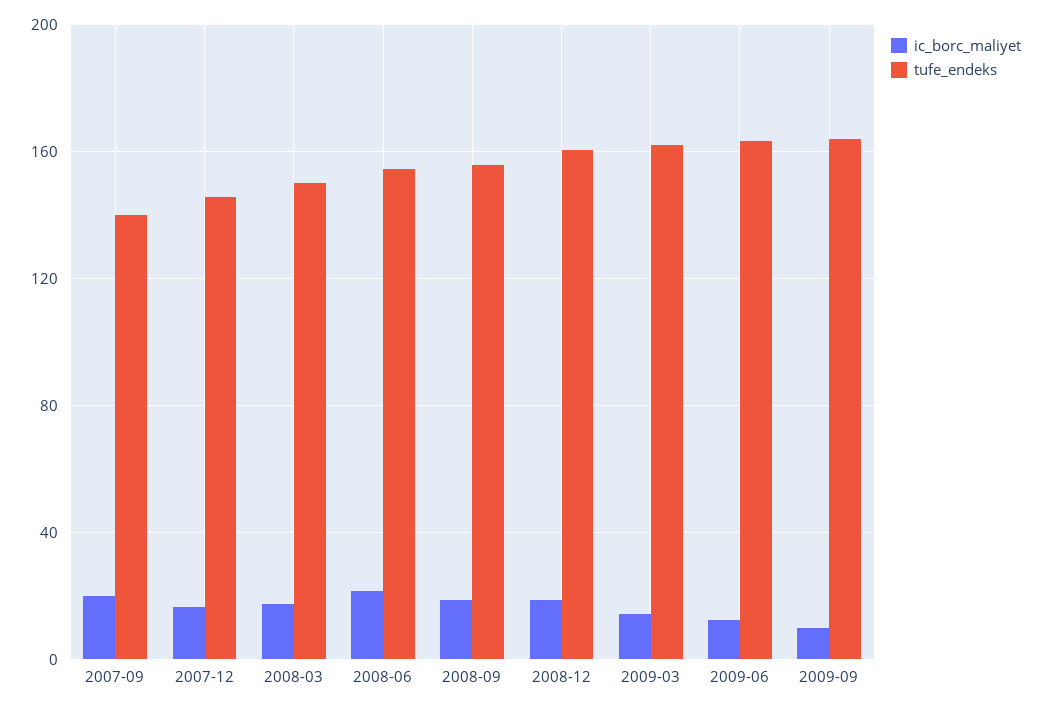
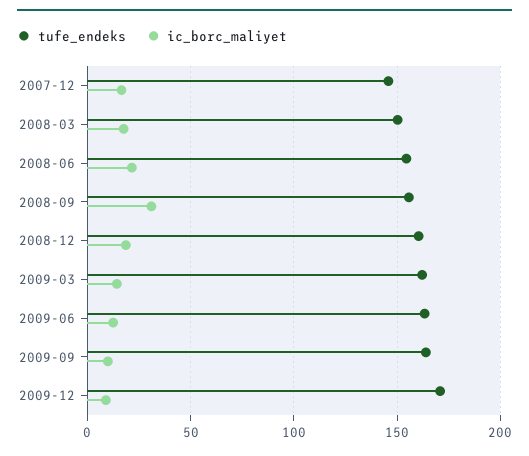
ic_borc_maliyet, 2007-09: 20 -> none
tufe_endeks, 2007-09: 140 -> none
ic_borc_maliyet, 2008-09: 20 -> 30
tufe_endeks, 2009-12: none -> 170
ic_borc_maliyet, 2009-12: none -> 10

